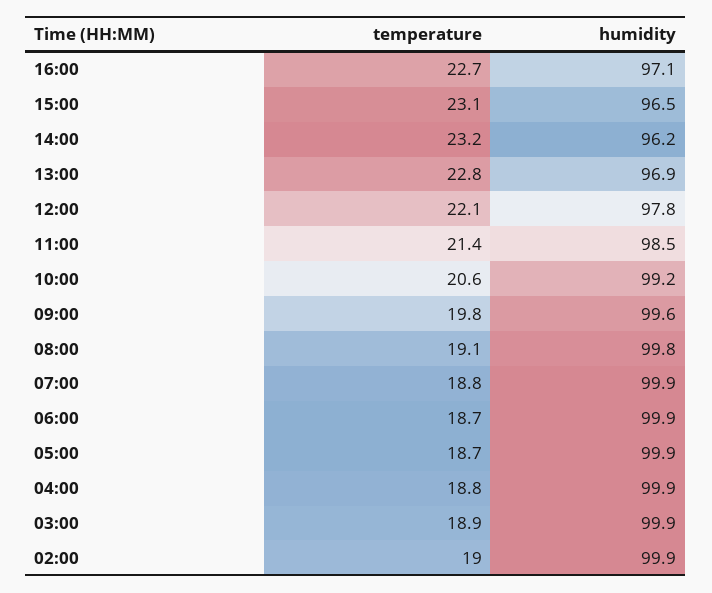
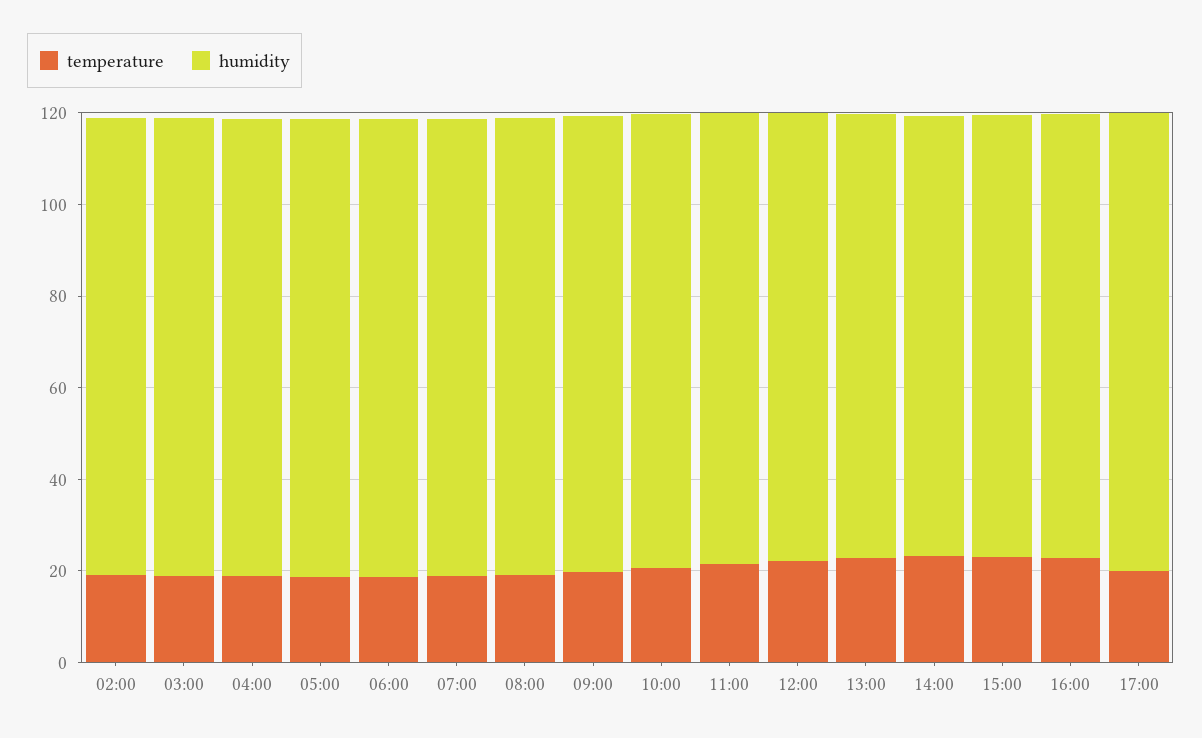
temperature, 17:00: none -> 20
humidity, 17:00: none -> 100

